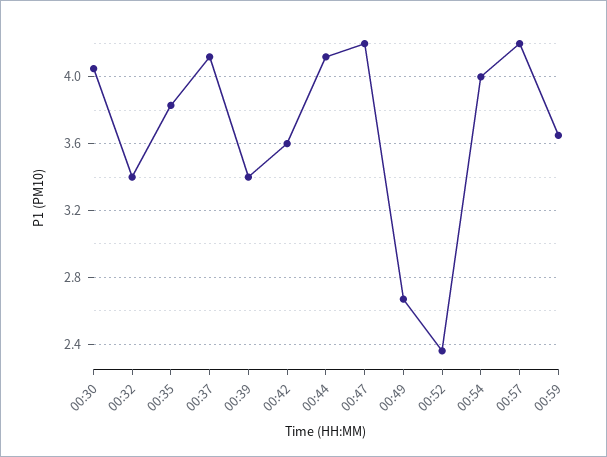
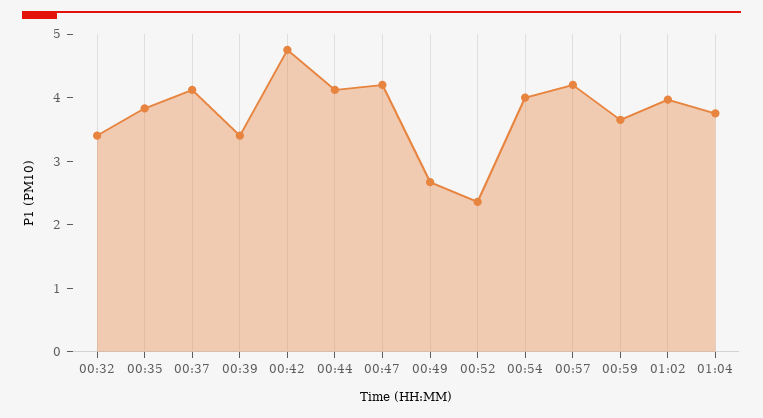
00:30: 4.05 -> none
00:42: 3.6 -> 4.8
01:02: none -> 4
01:04: none -> 3.8

